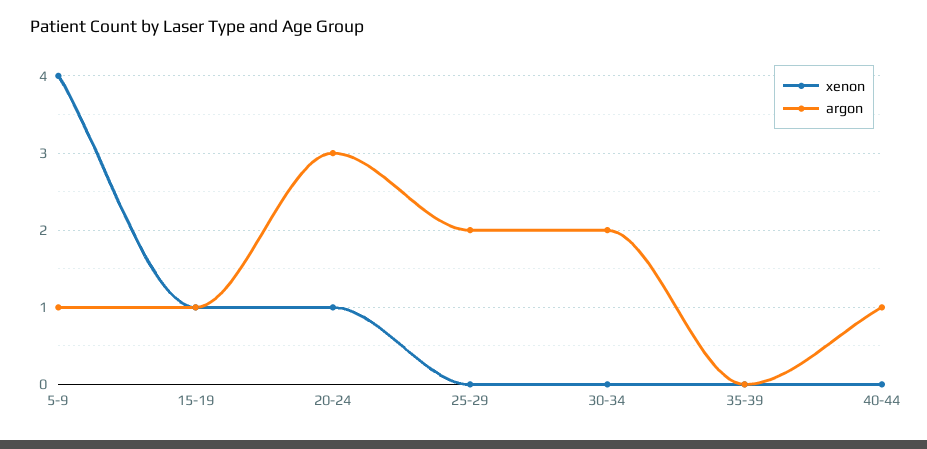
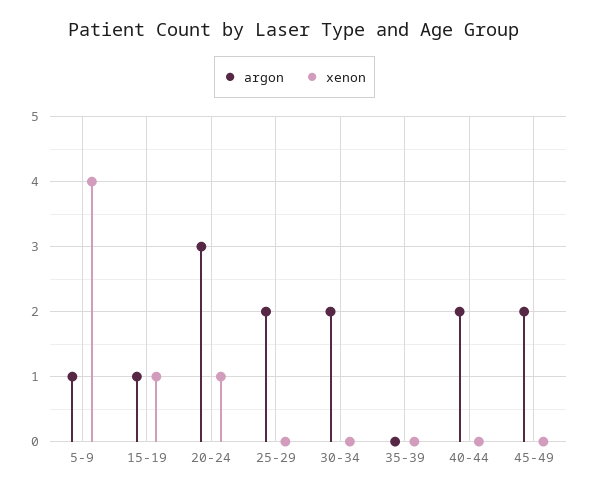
argon, 40-44: 1 -> 2
argon, 45-49: none -> 2
xenon, 45-49: none -> 0

